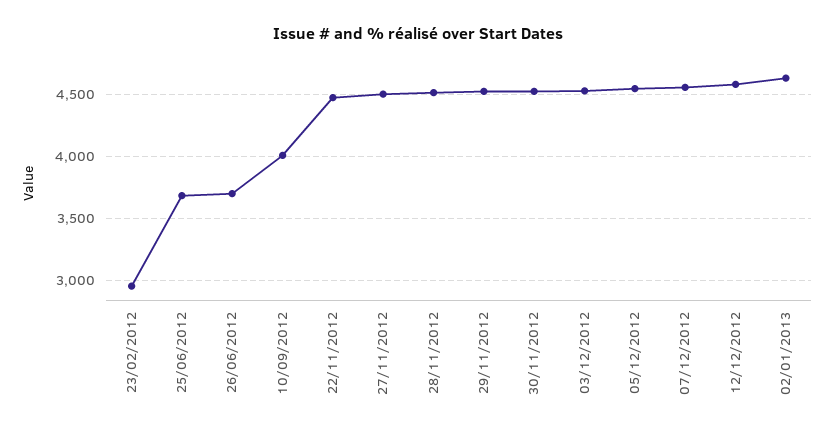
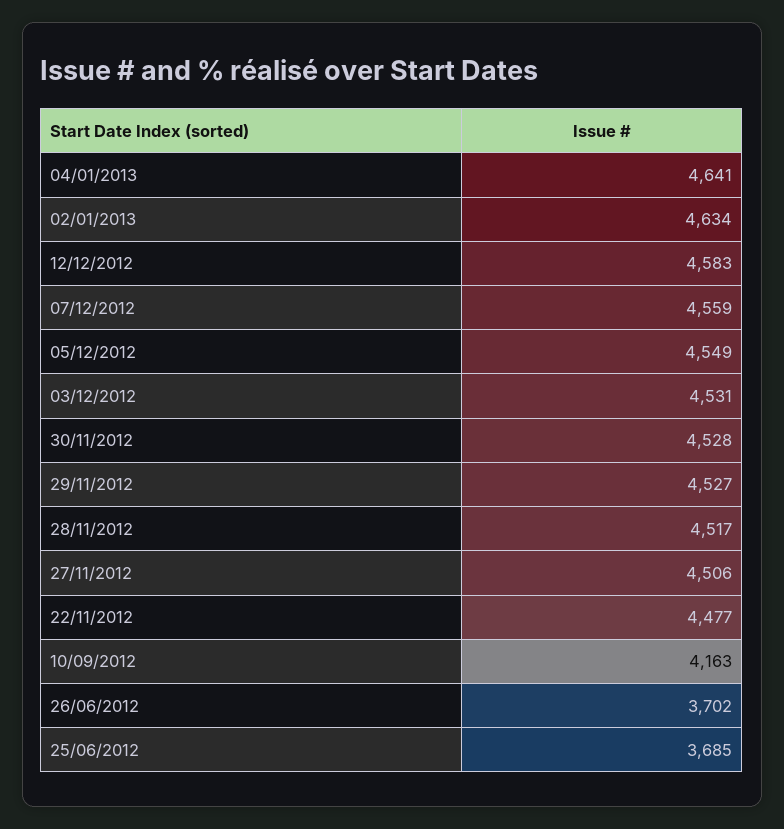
23/02/2012: 2950 -> none
10/09/2012: 4000 -> 4163
04/01/2013: none -> 4641

